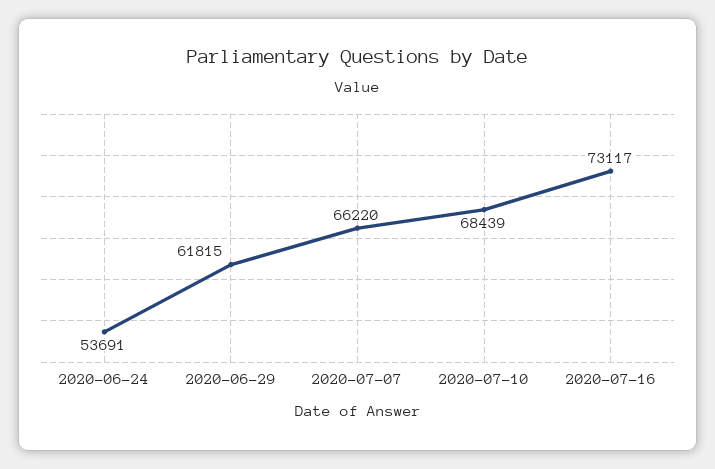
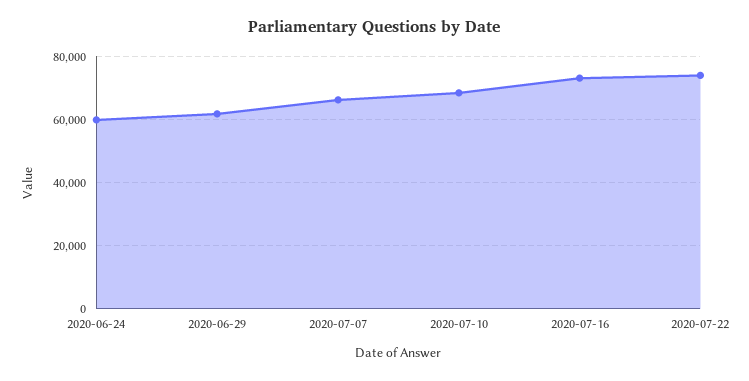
2020-06-24: 53691 -> 60000
2020-07-22: none -> 74000

